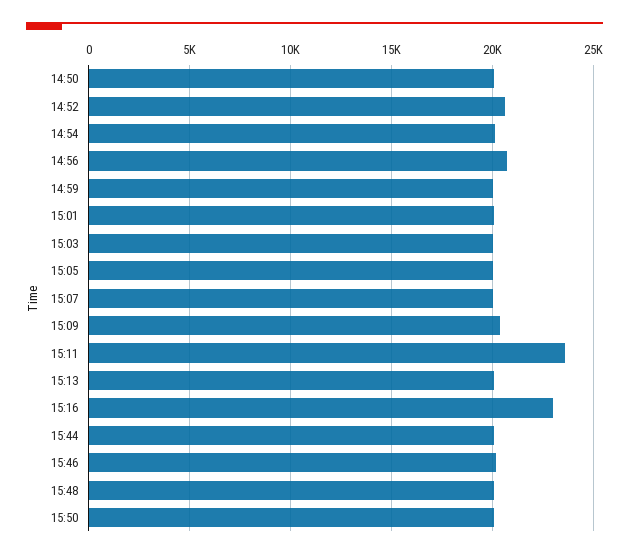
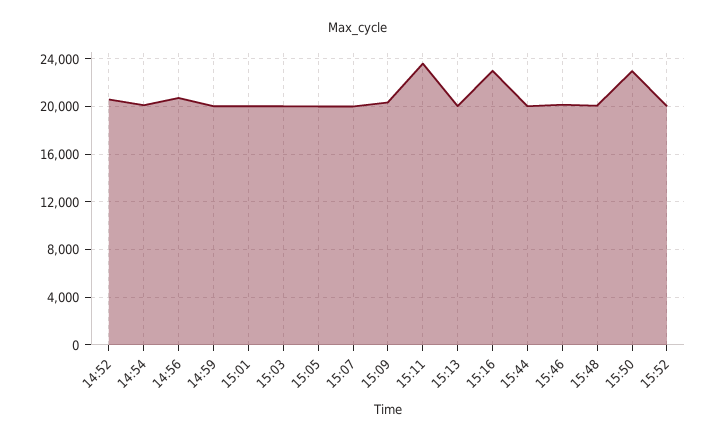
14:50: 20000 -> none
15:50: 20000 -> 23000
15:52: none -> 20000

